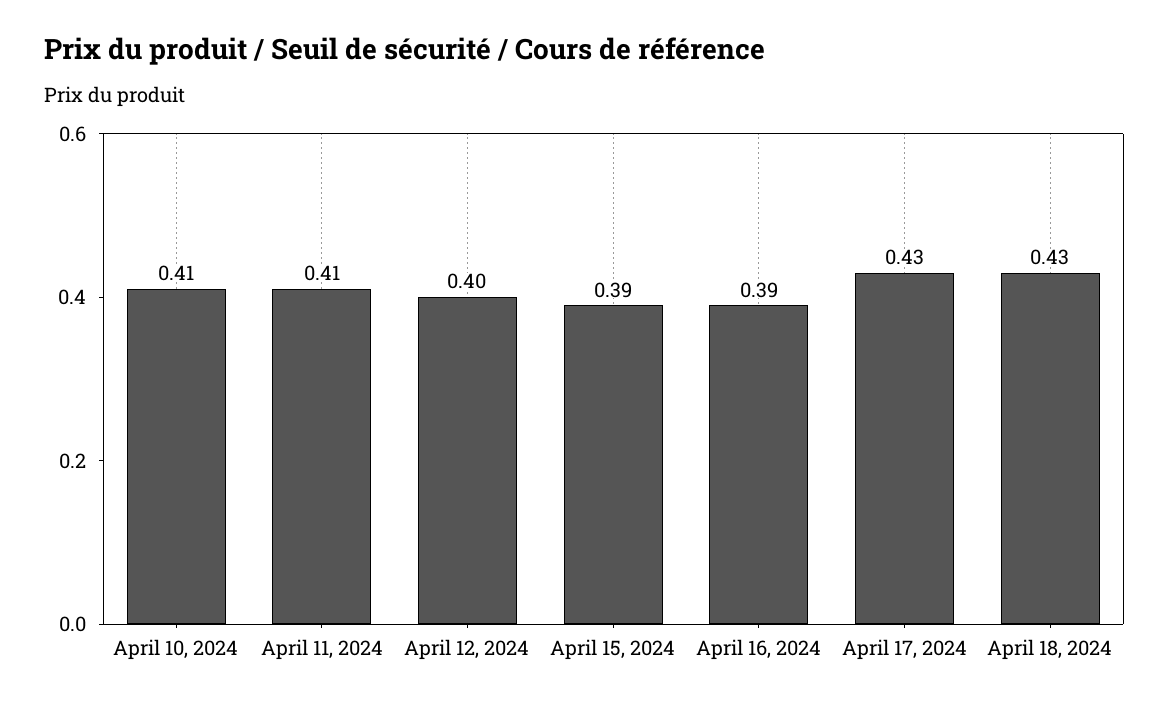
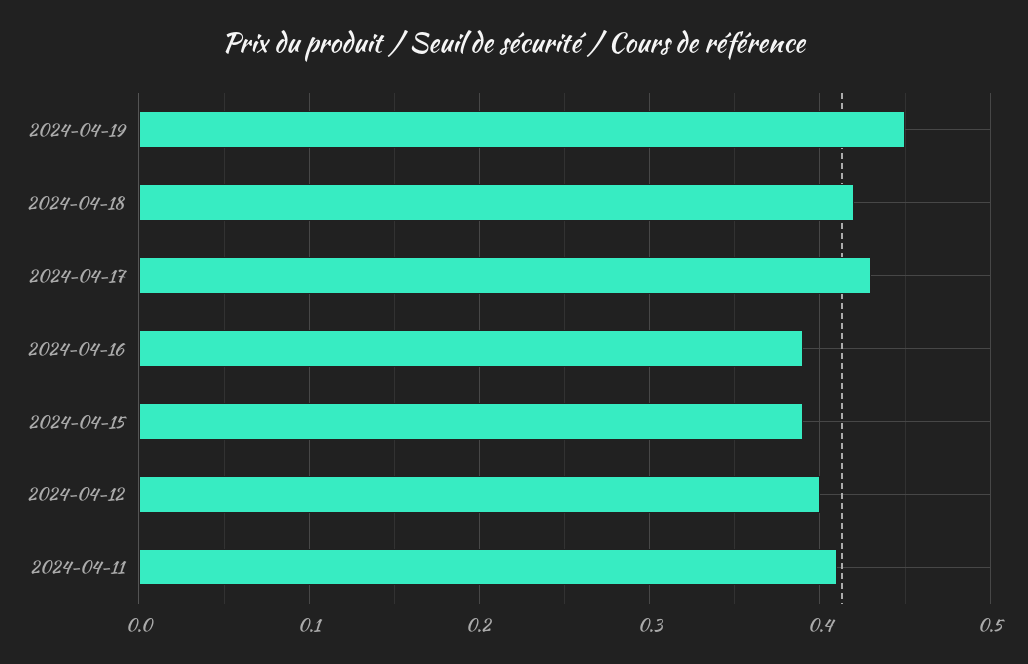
April 10, 2024: 0.41 -> none
April 18, 2024: 0.43 -> 0.42
2024-04-19: none -> 0.45

